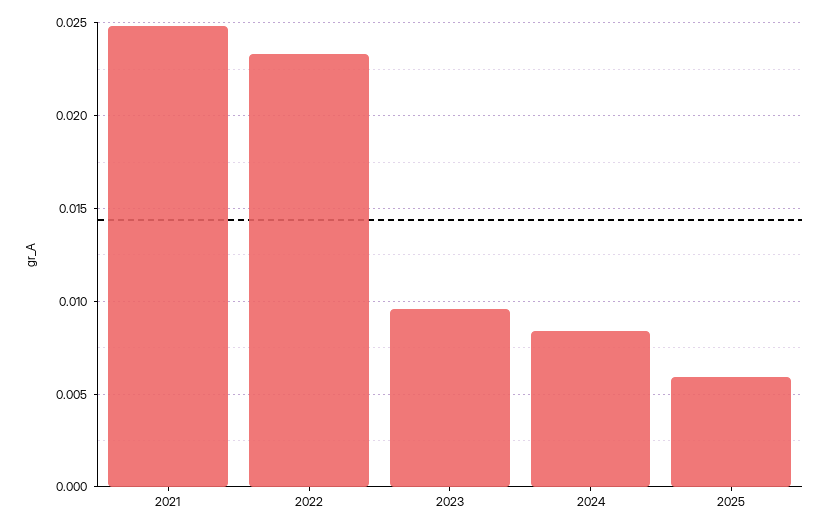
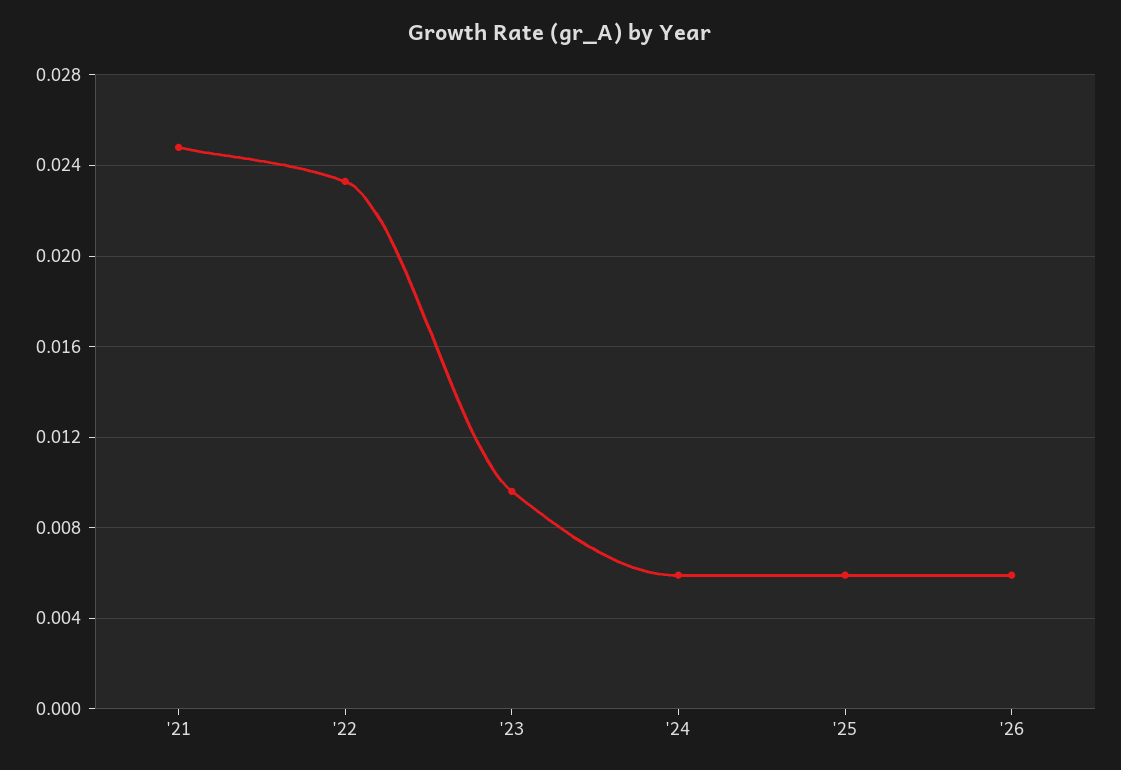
2024: 0.0085 -> 0.006
'26: none -> 0.006

